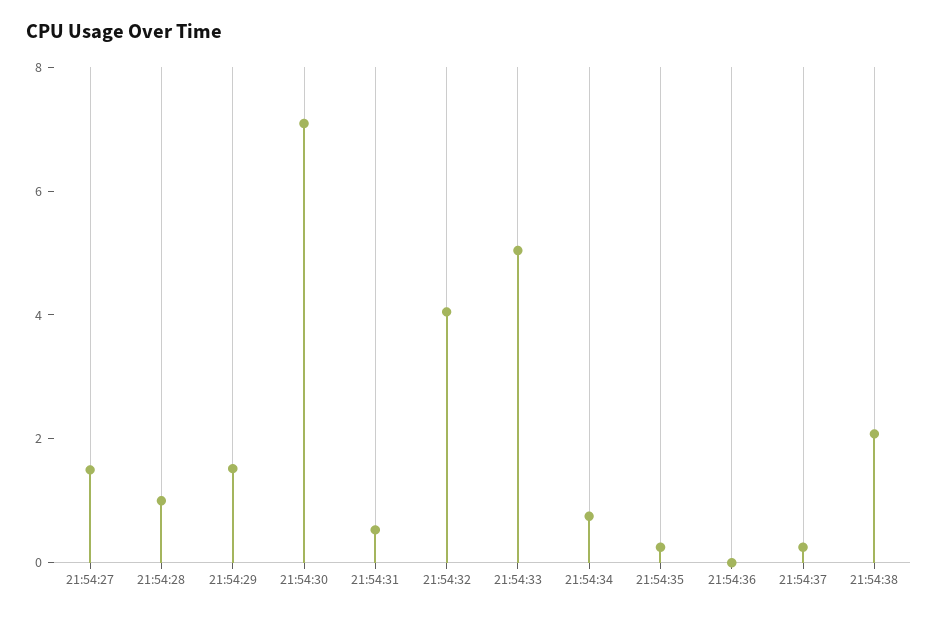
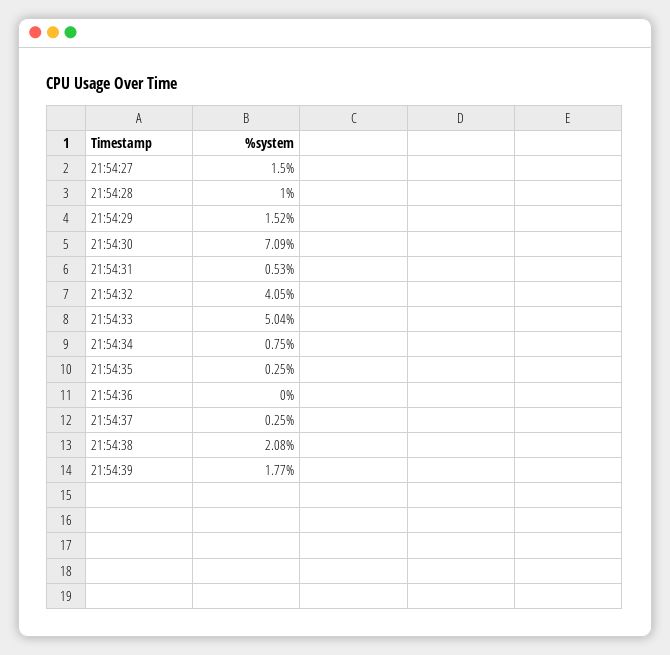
21:54:39: none -> 1.77

